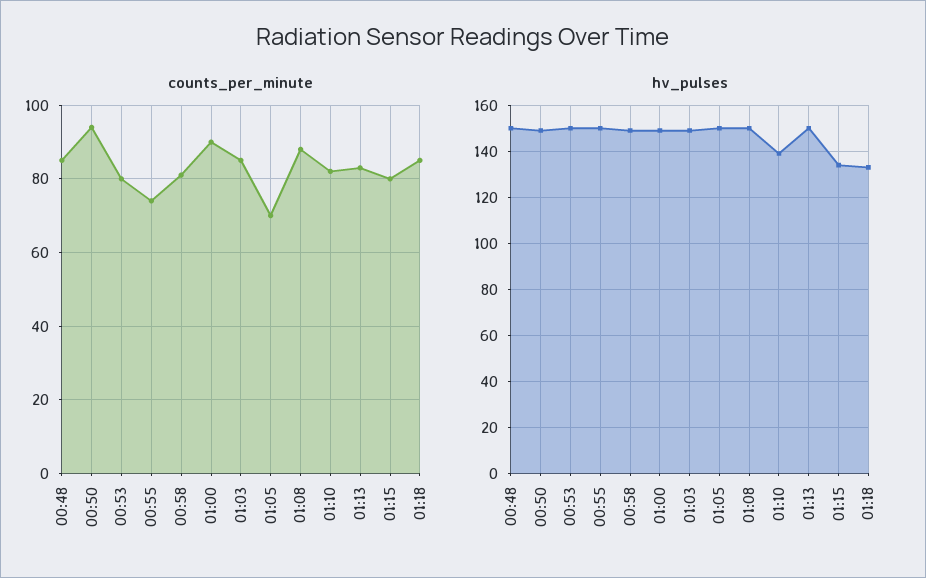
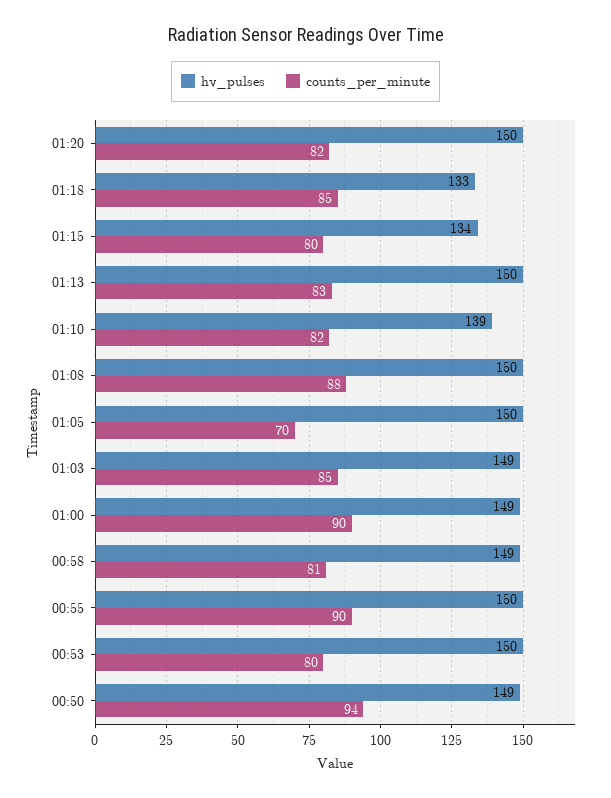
counts_per_minute, 00:48: 85 -> none
counts_per_minute, 00:55: 75 -> 90
hv_pulses, 00:48: 150 -> none
hv_pulses, 01:20: none -> 150
counts_per_minute, 01:20: none -> 82

